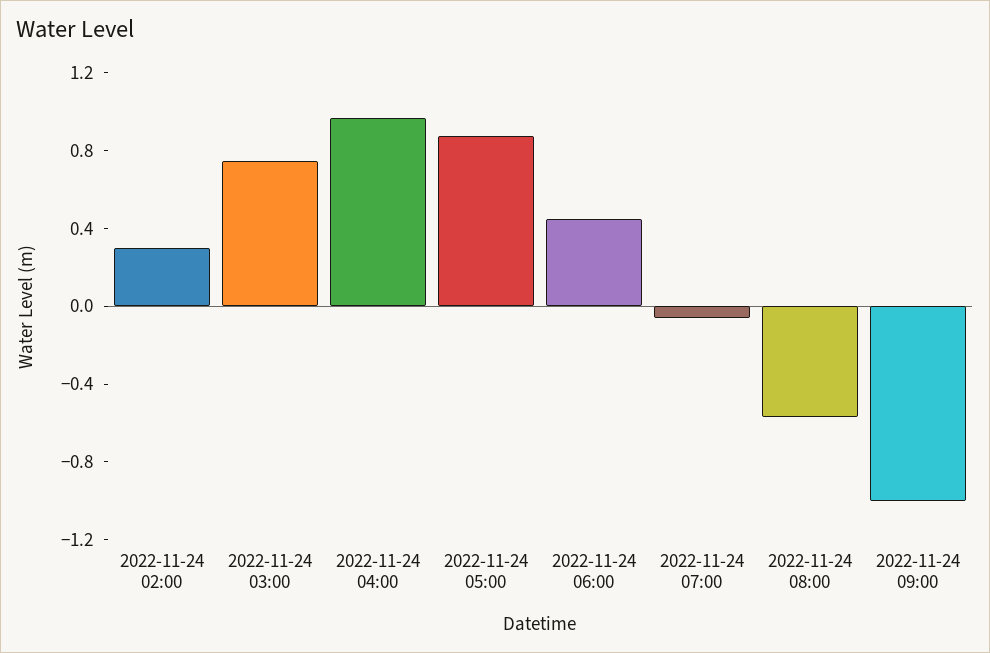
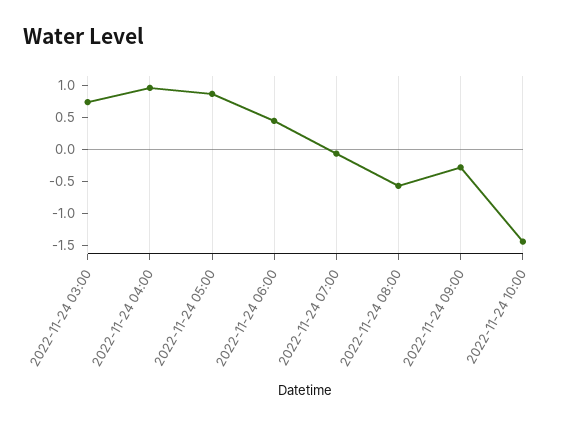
2022-11-24 02:00: 0.3 -> none
2022-11-24 09:00: -1 -> -0.25
2022-11-24 10:00: none -> -1.5

